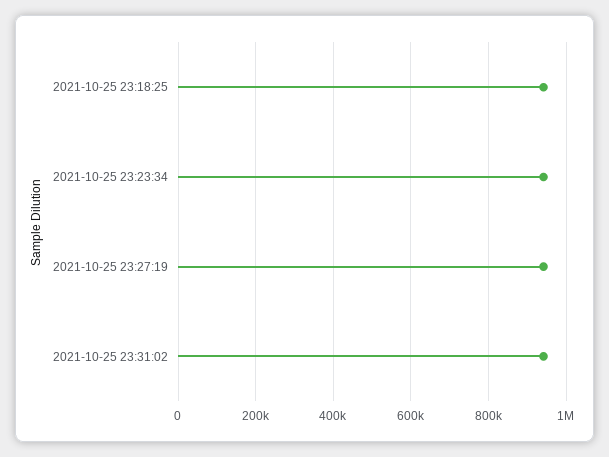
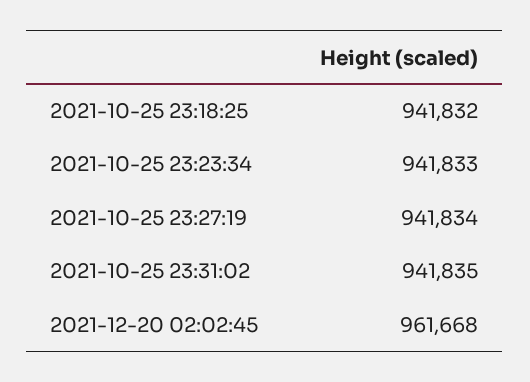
2021-12-20 02:02:45: none -> 961668

